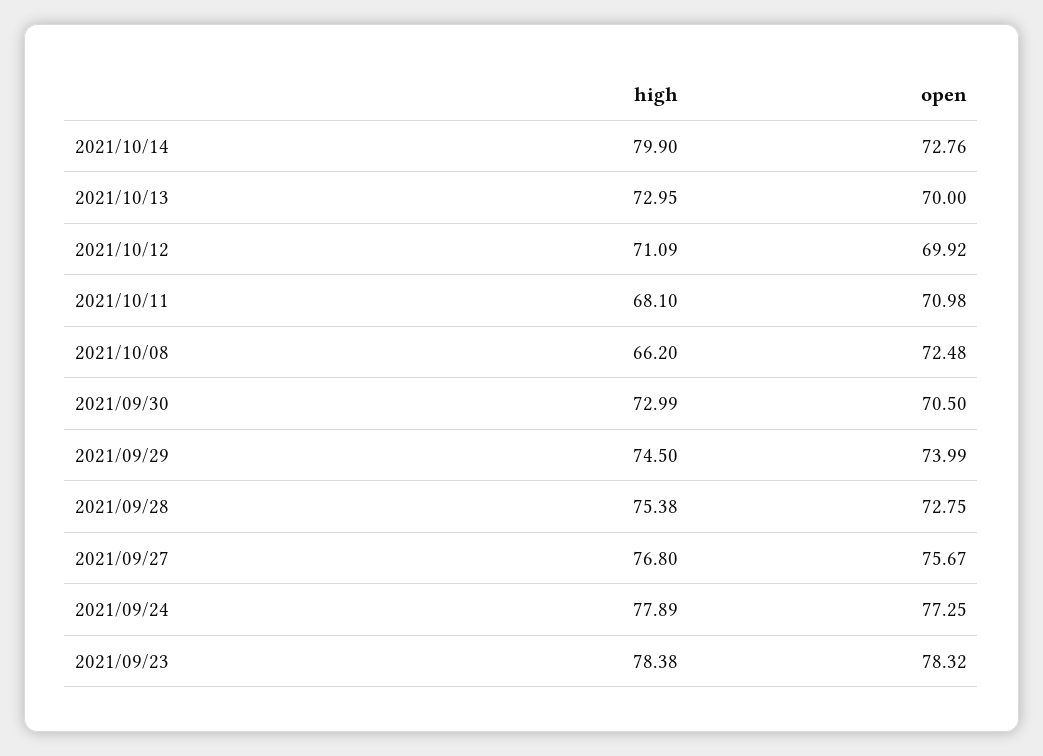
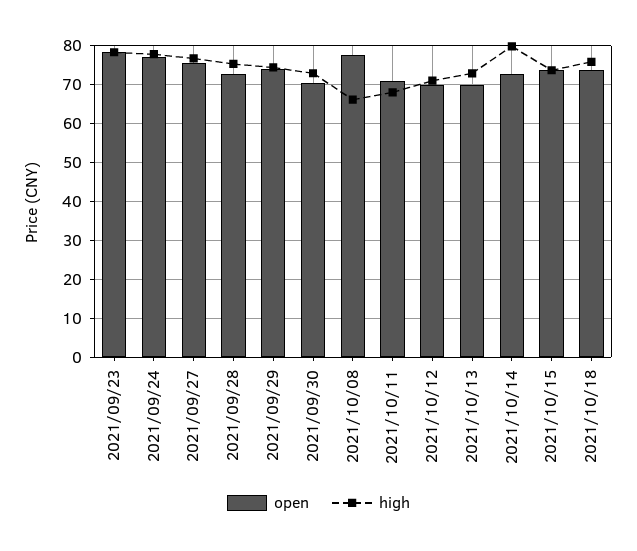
open, 2021/10/08: 72.48 -> 78
open, 2021/10/15: none -> 74
high, 2021/10/15: none -> 74
open, 2021/10/18: none -> 74
high, 2021/10/18: none -> 76

